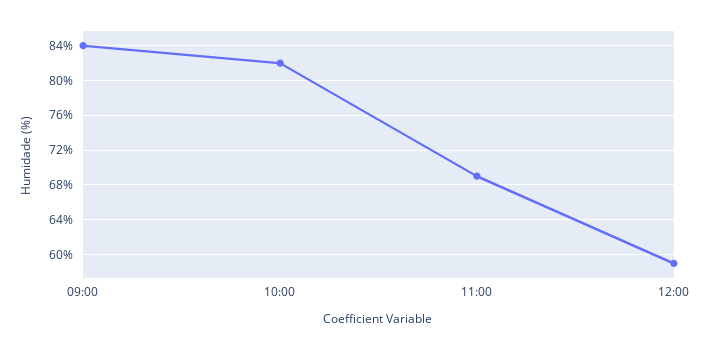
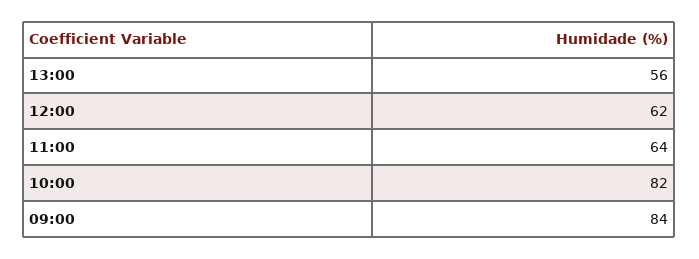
11:00: 69 -> 64
12:00: 59 -> 62
13:00: none -> 56

